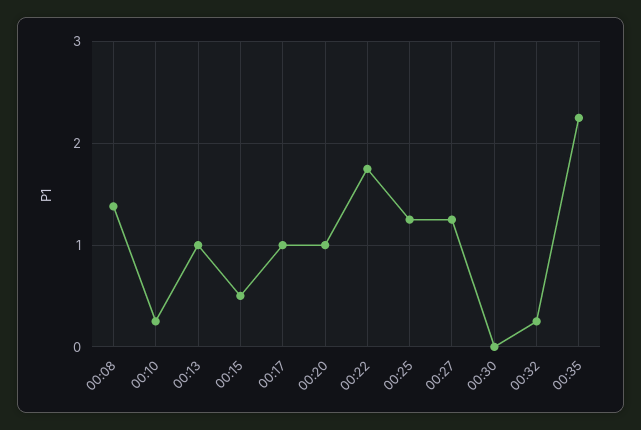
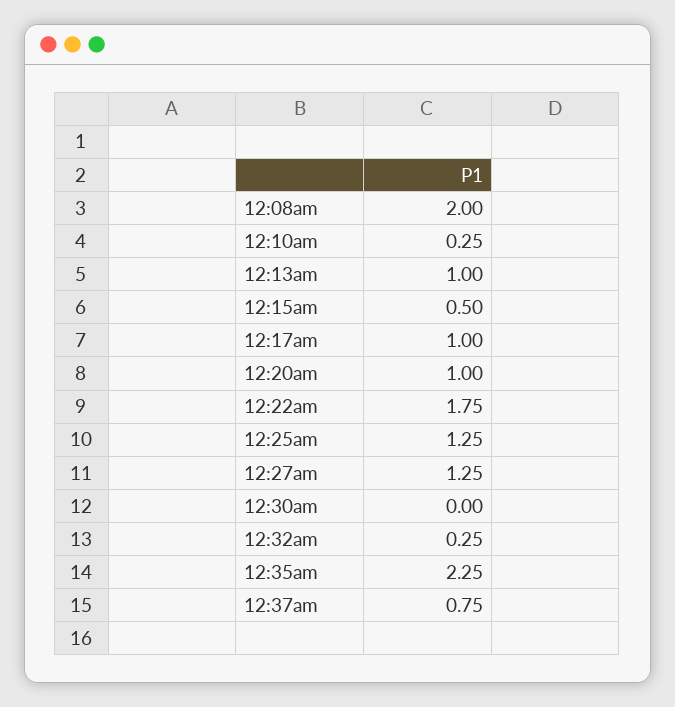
00:08: 1.4 -> 2
12:37am: none -> 0.75

